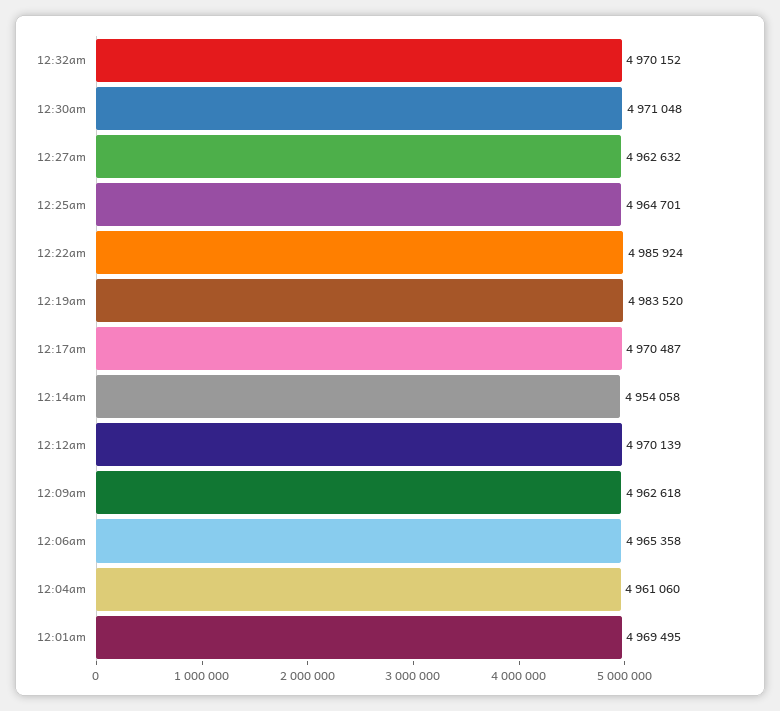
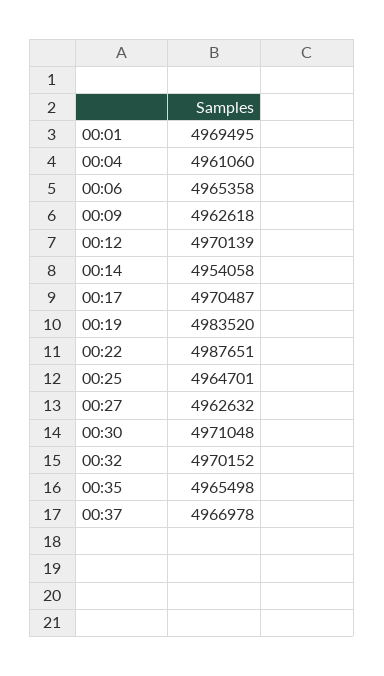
12:22am: 4985924 -> 4987651
00:35: none -> 4965498
00:37: none -> 4966978

